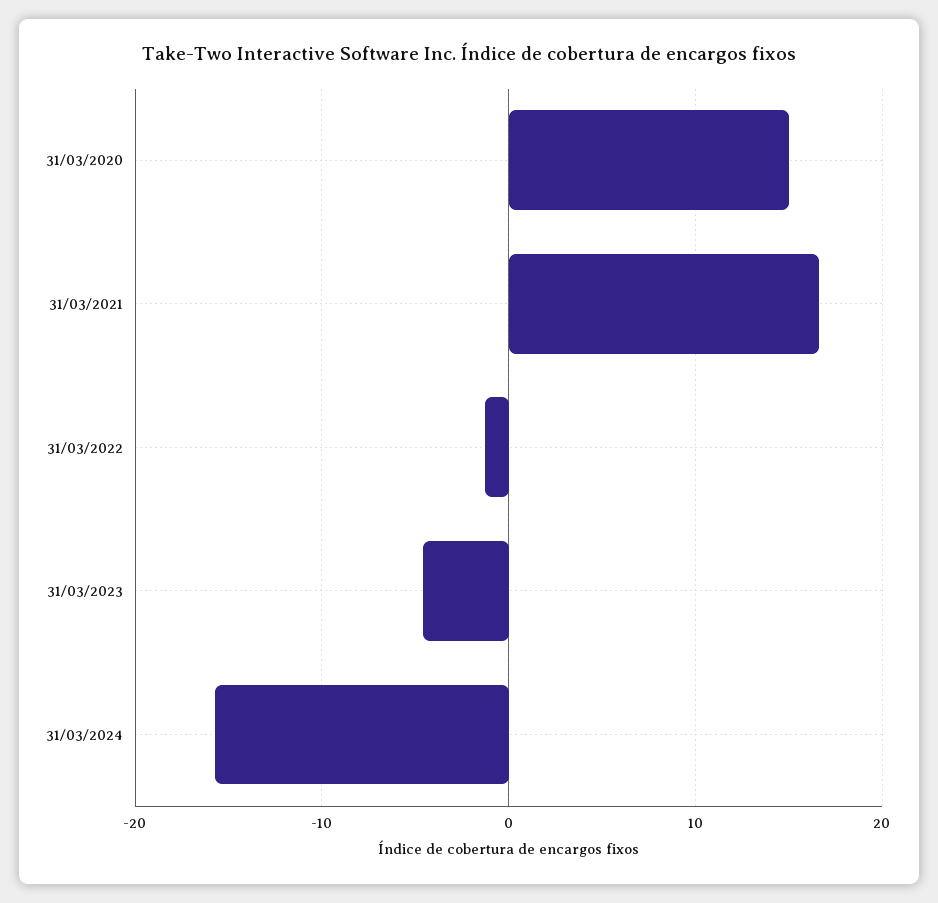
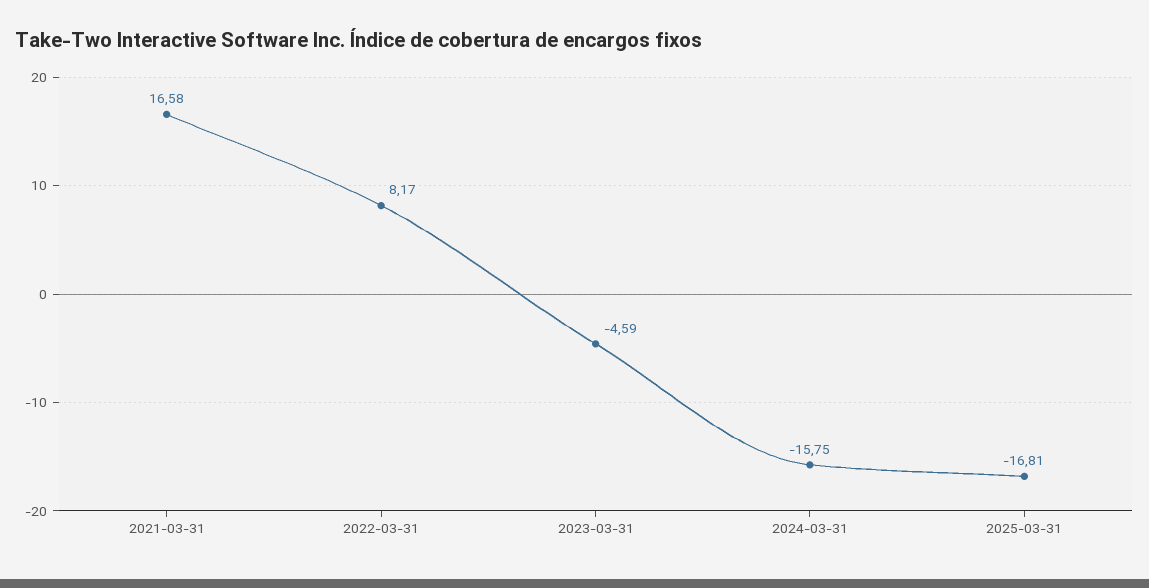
31/03/2020: 15 -> none
31/03/2022: -1 -> 8.17
2025-03-31: none -> -16.81

